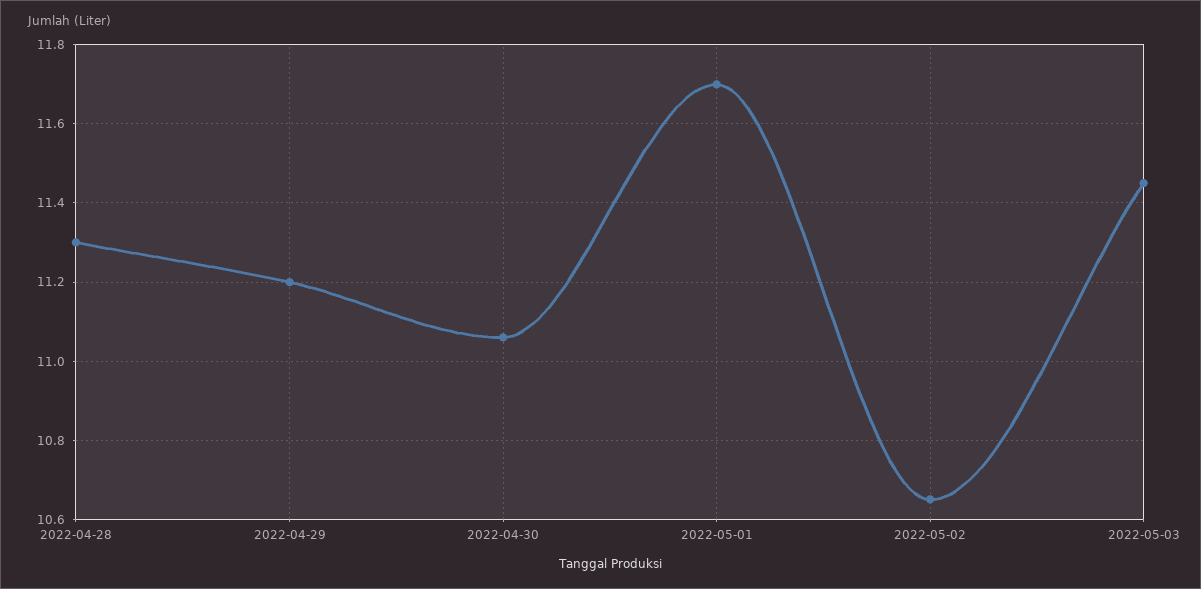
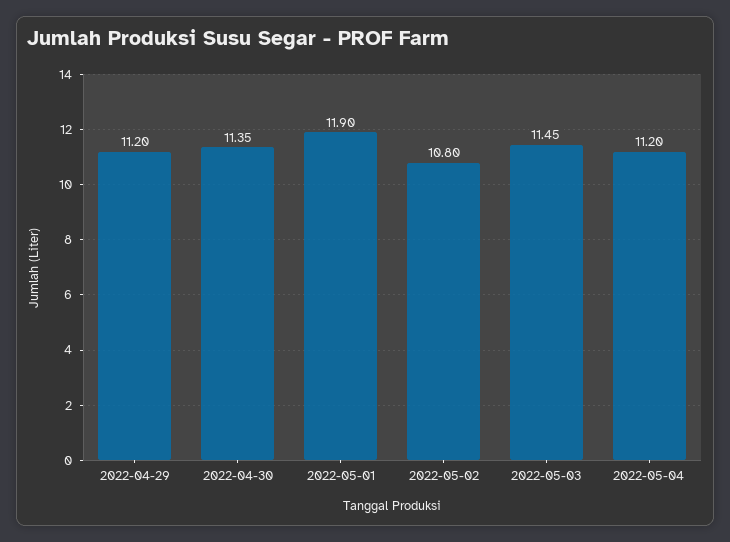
2022-04-28: 11.3 -> none
2022-04-30: 11.05 -> 11.35
2022-05-01: 11.7 -> 11.9
2022-05-02: 10.65 -> 10.8
2022-05-04: none -> 11.2

